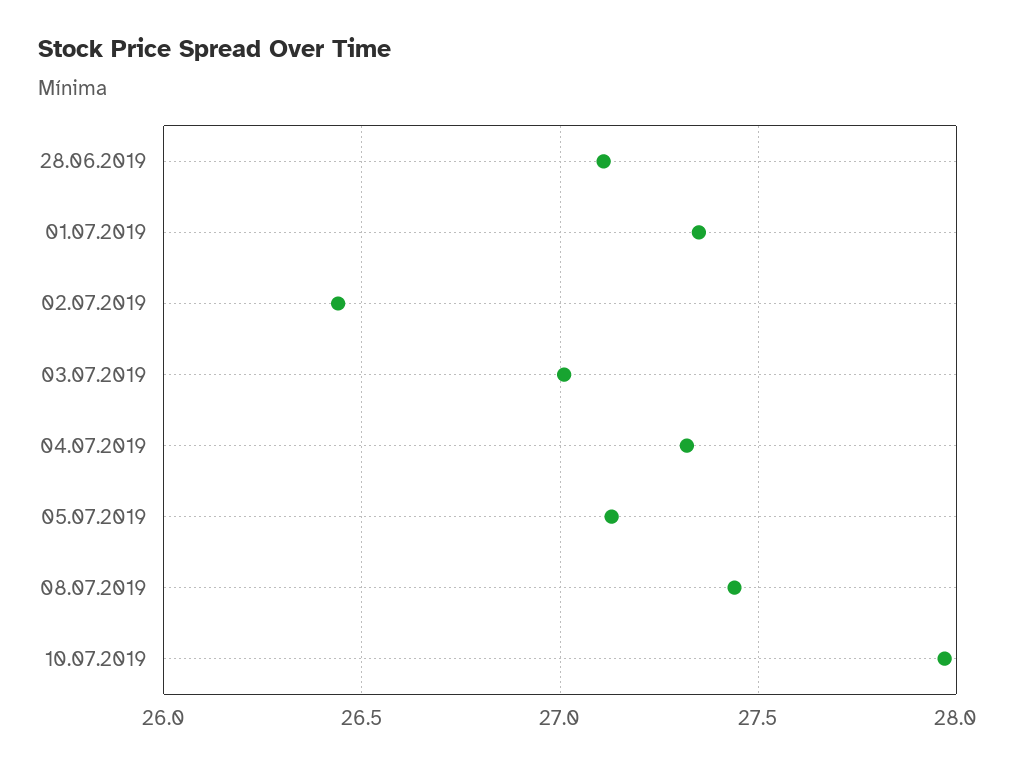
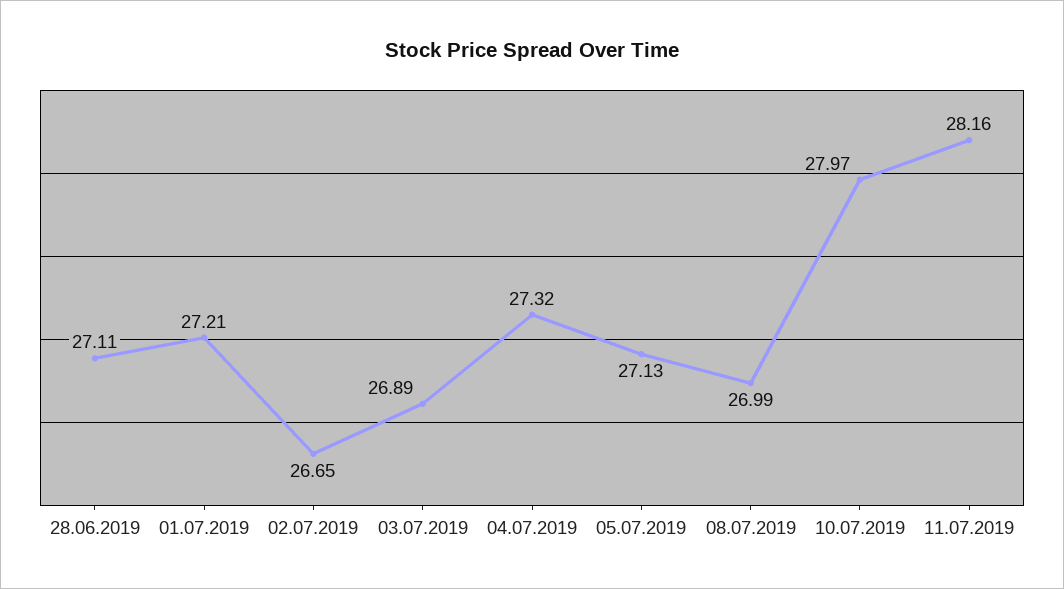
01.07.2019: 27.35 -> 27.21
02.07.2019: 26.45 -> 26.65
03.07.2019: 27 -> 26.89
08.07.2019: 27.45 -> 26.99
11.07.2019: none -> 28.16

